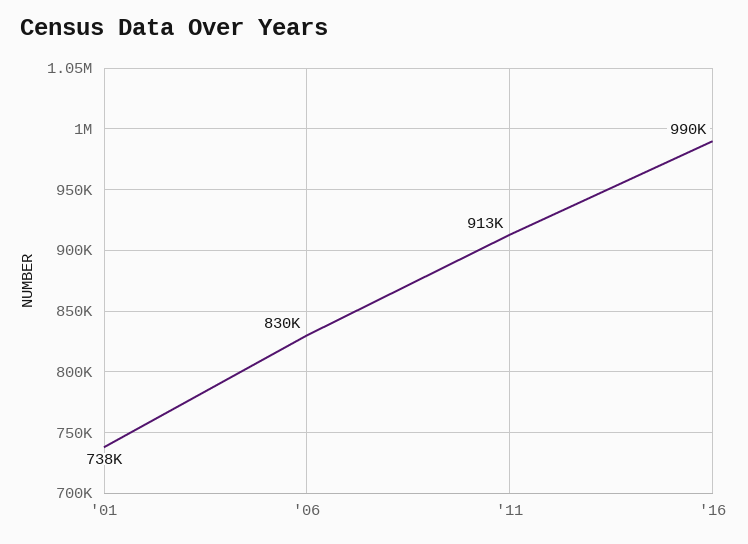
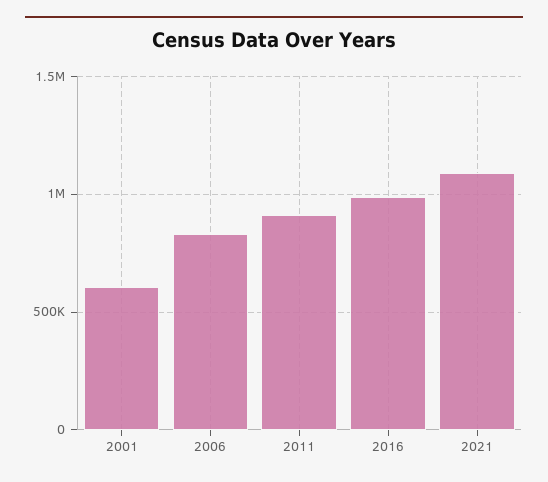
'01: 738000 -> 600000
2021: none -> 1100000

